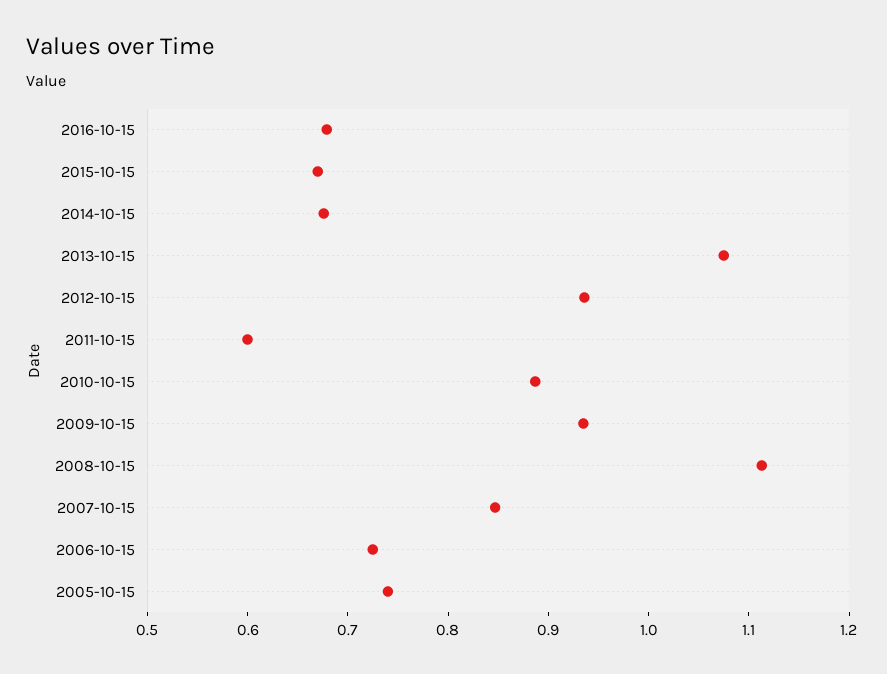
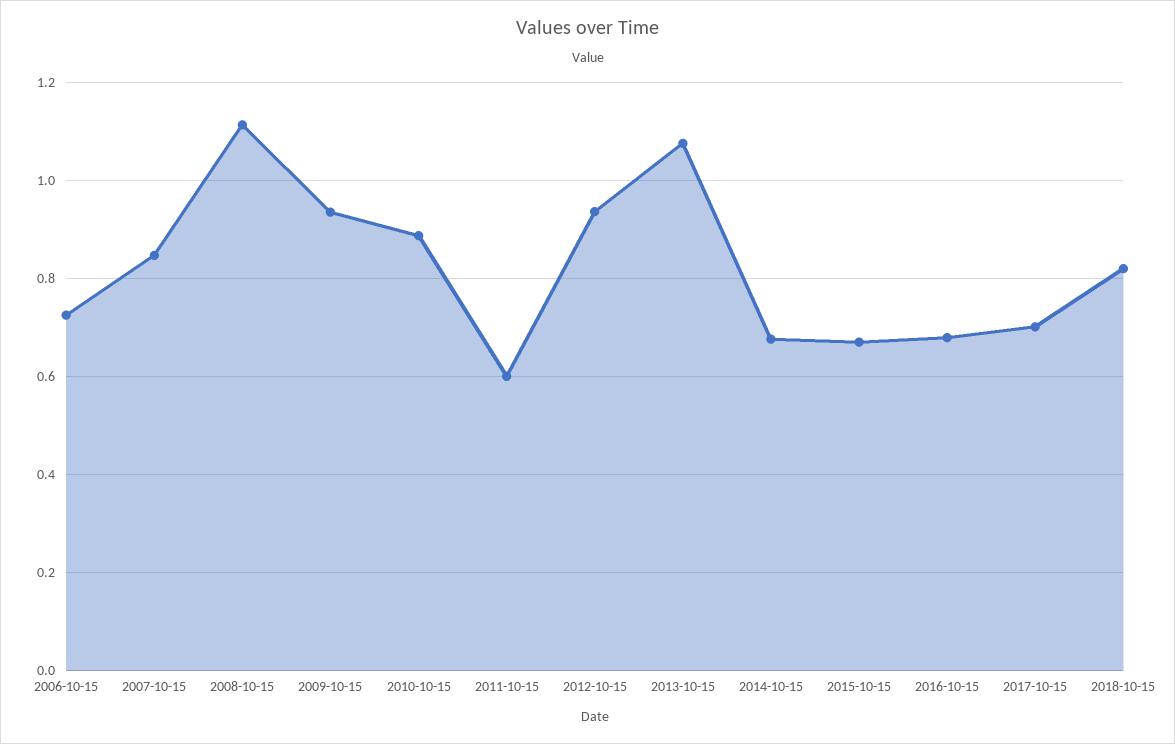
2005-10-15: 0.74 -> none
2017-10-15: none -> 0.7
2018-10-15: none -> 0.82

